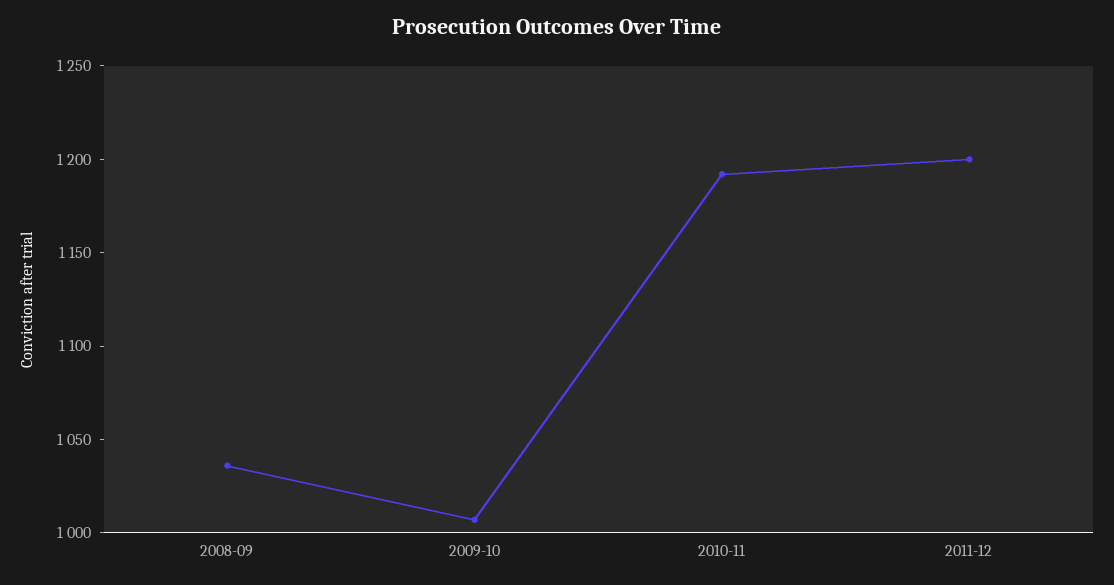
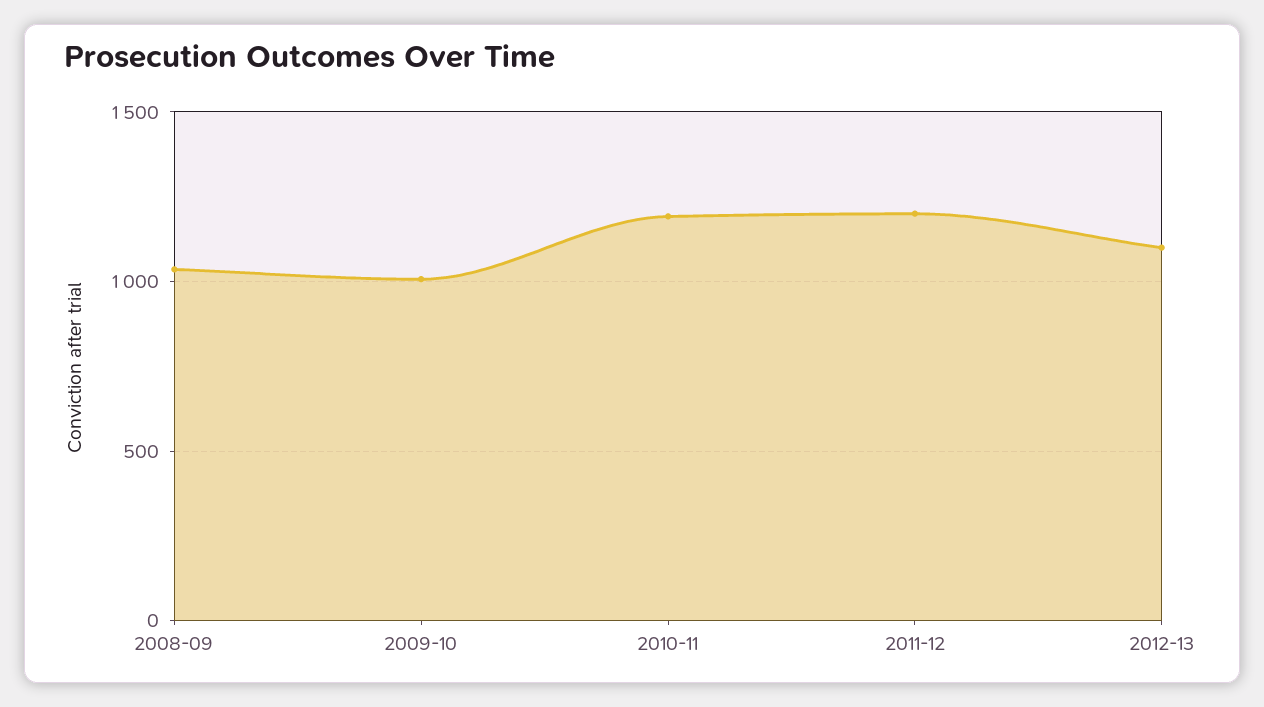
2012-13: none -> 1100

